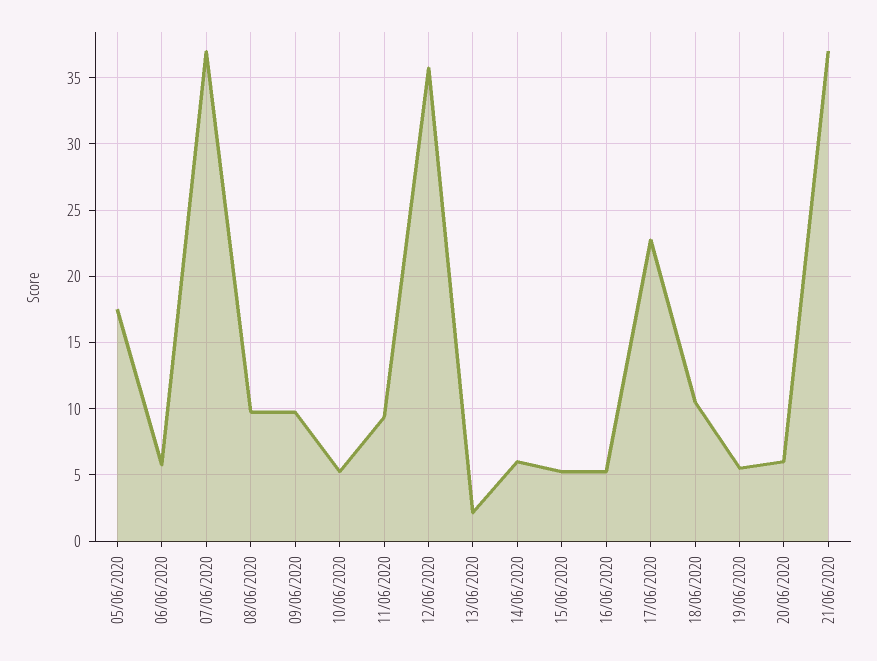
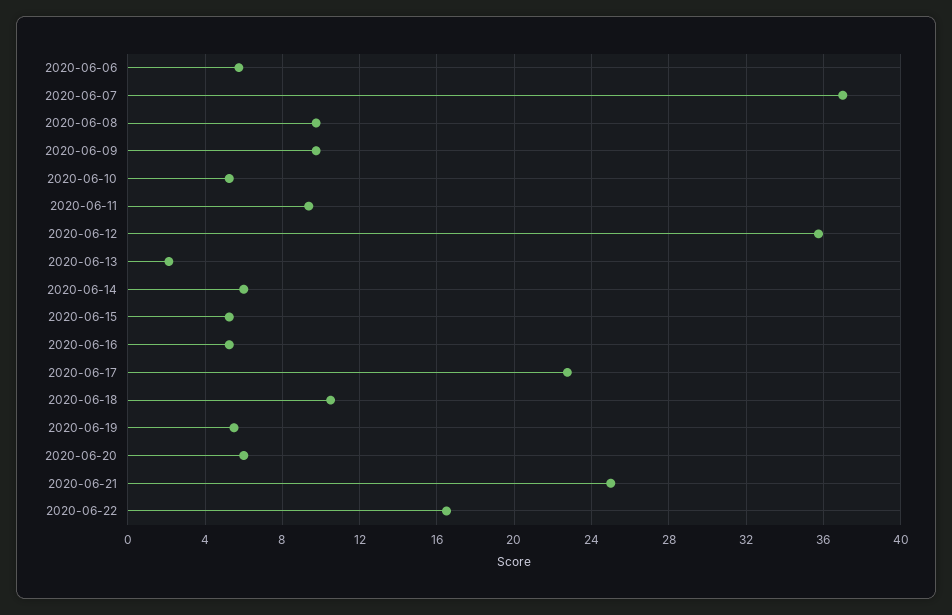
05/06/2020: 17.5 -> none
21/06/2020: 37 -> 25
2020-06-22: none -> 16.5

